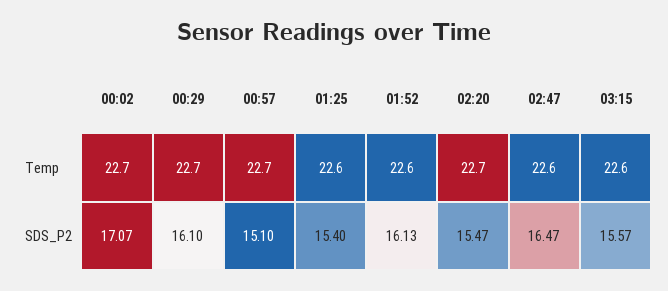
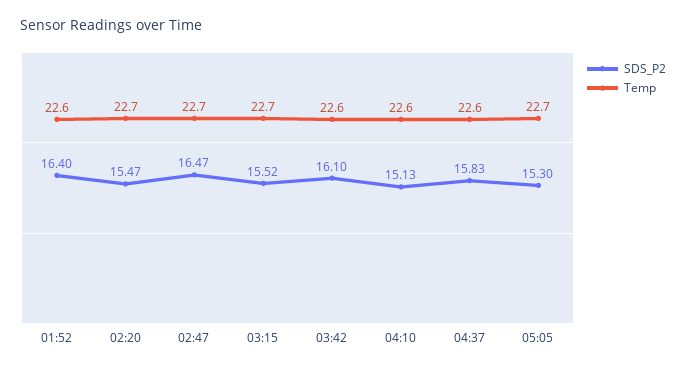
Temp, 00:02: 22.7 -> none
Temp, 00:29: 22.7 -> none
Temp, 00:57: 22.7 -> none
Temp, 01:25: 22.6 -> none
Temp, 02:47: 22.6 -> 22.7
Temp, 03:15: 22.6 -> 22.7
SDS_P2, 00:02: 17.07 -> none
SDS_P2, 00:29: 16.1 -> none
SDS_P2, 00:57: 15.1 -> none
SDS_P2, 01:25: 15.4 -> none
SDS_P2, 01:52: 16.13 -> 16.4
SDS_P2, 03:15: 15.57 -> 15.52
SDS_P2, 03:42: none -> 16.1
Temp, 03:42: none -> 22.6
SDS_P2, 04:10: none -> 15.13
Temp, 04:10: none -> 22.6
SDS_P2, 04:37: none -> 15.83
Temp, 04:37: none -> 22.6
SDS_P2, 05:05: none -> 15.3
Temp, 05:05: none -> 22.7

